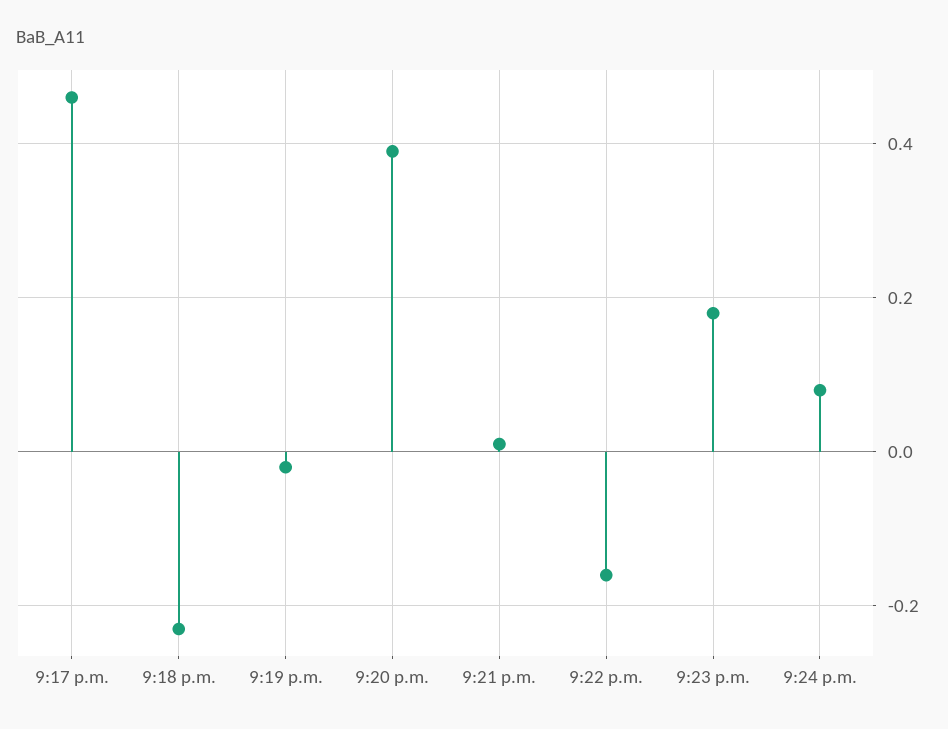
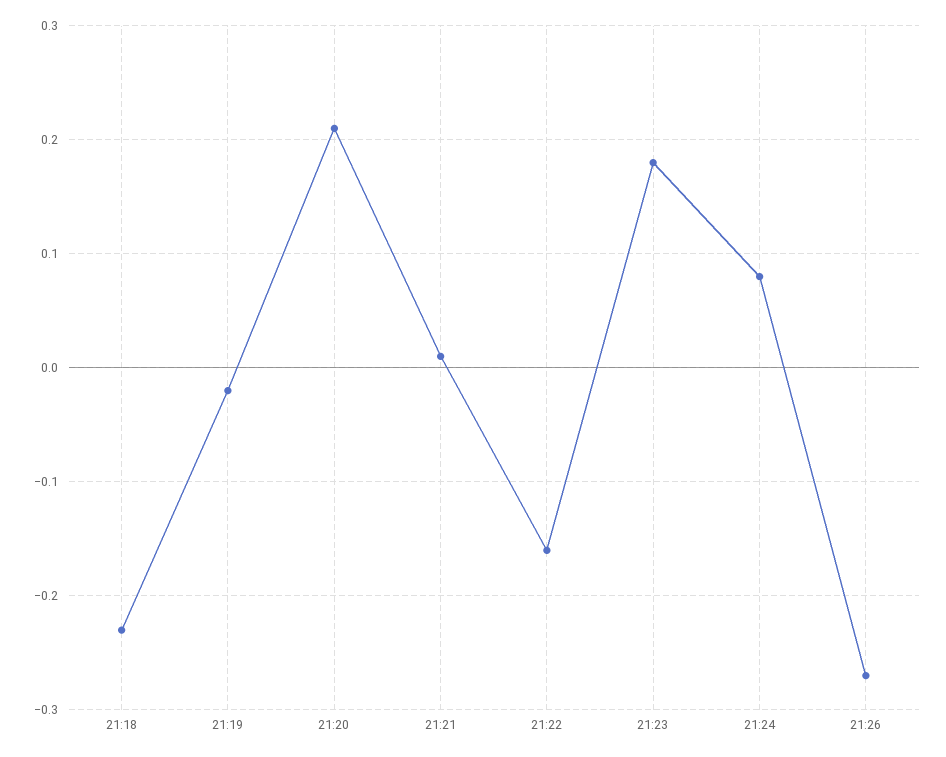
9:17 p.m.: 0.45 -> none
9:20 p.m.: 0.4 -> 0.21
21:26: none -> -0.27

